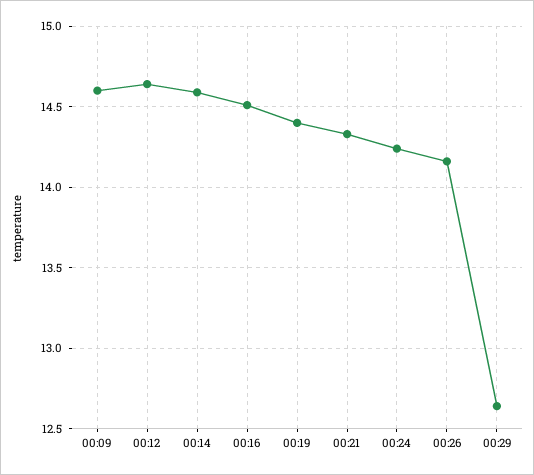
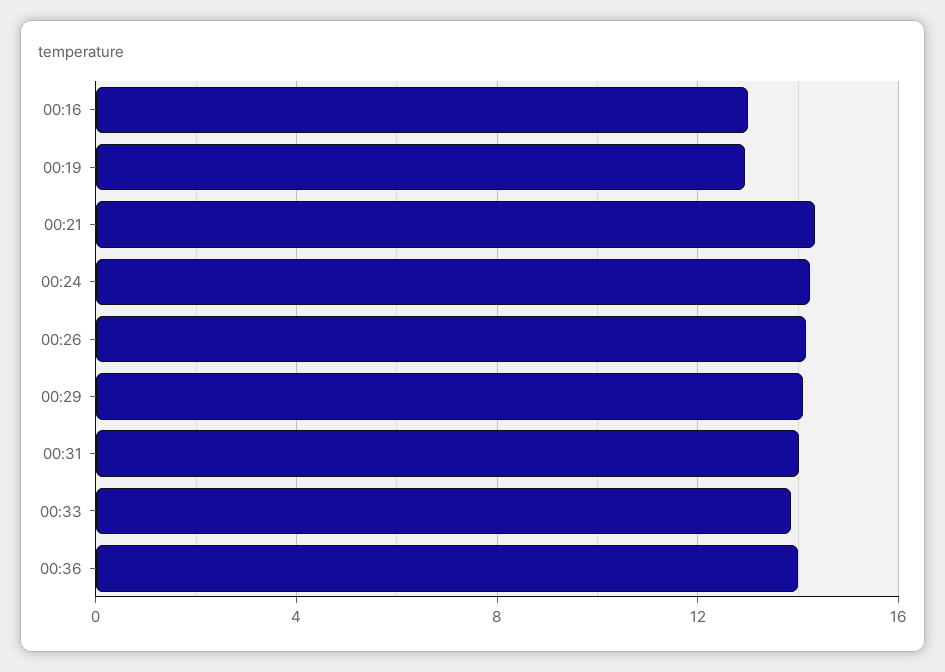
00:09: 14.6 -> none
00:12: 14.65 -> none
00:14: 14.6 -> none
00:16: 14.5 -> 13
00:19: 14.4 -> 13
00:29: 12.65 -> 14
00:31: none -> 14
00:33: none -> 14
00:36: none -> 14

